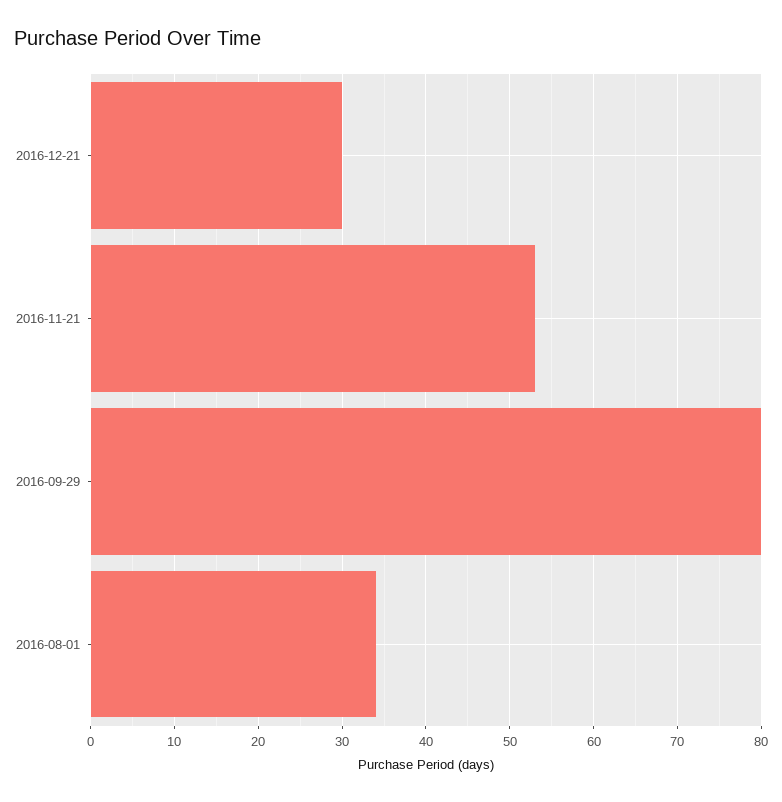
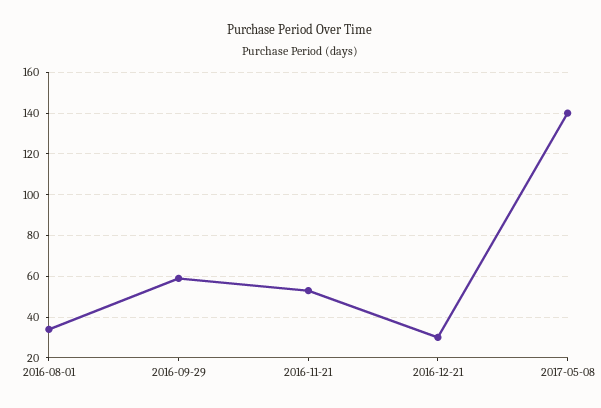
2016-09-29: 80 -> 60
2017-05-08: none -> 140

